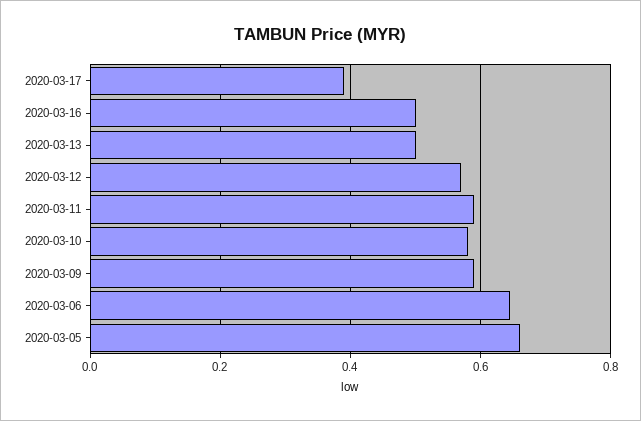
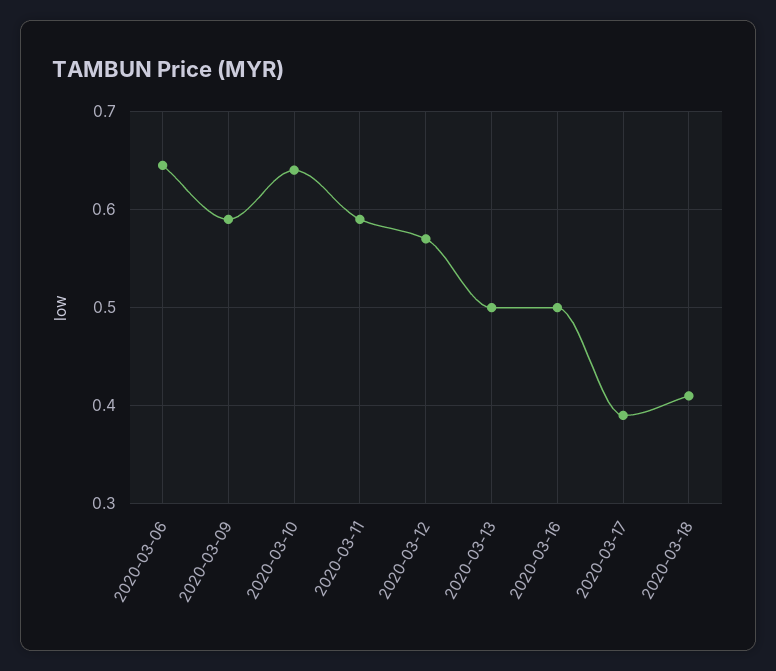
2020-03-10: 0.58 -> 0.64
2020-03-05: 0.66 -> none
2020-03-18: none -> 0.41

